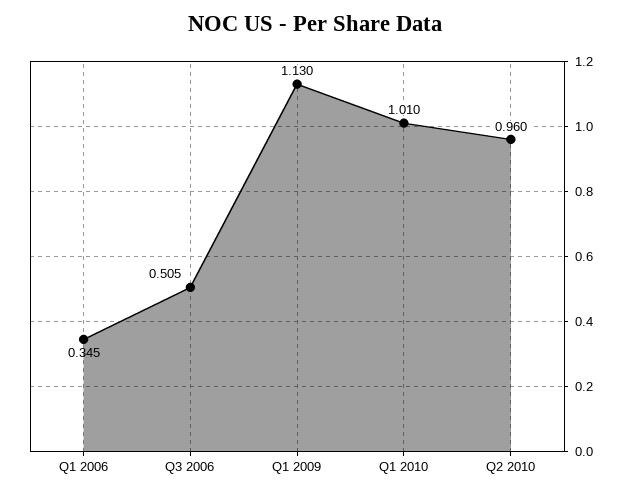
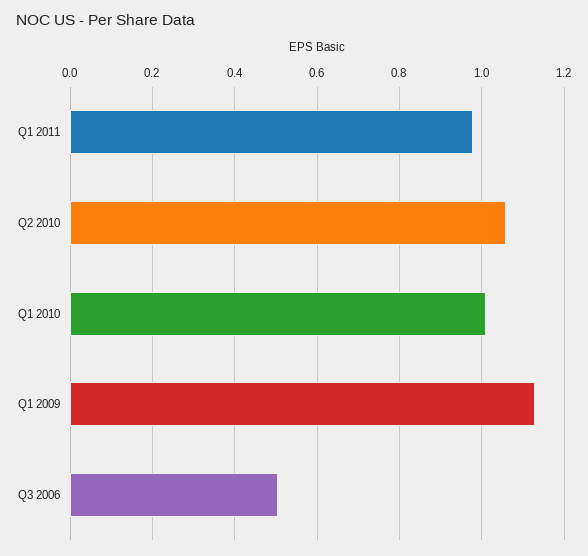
Q1 2006: 0.345 -> none
Q2 2010: 0.96 -> 1.06
Q1 2011: none -> 0.98

